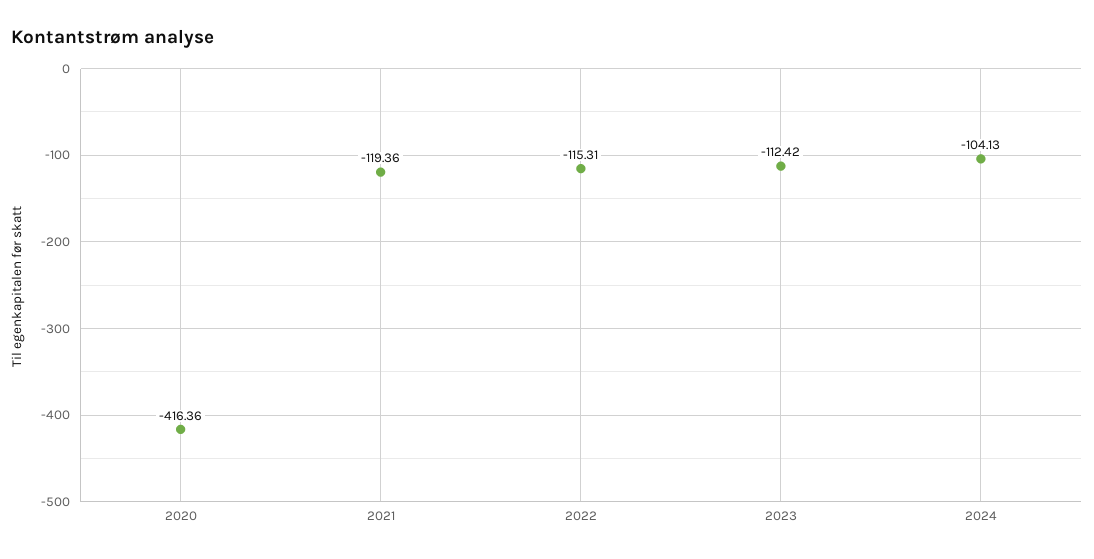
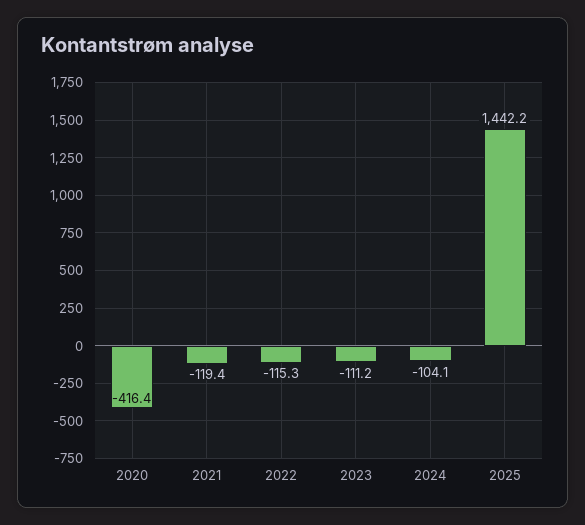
2023: -112.42 -> -111.2
2025: none -> 1442.2

